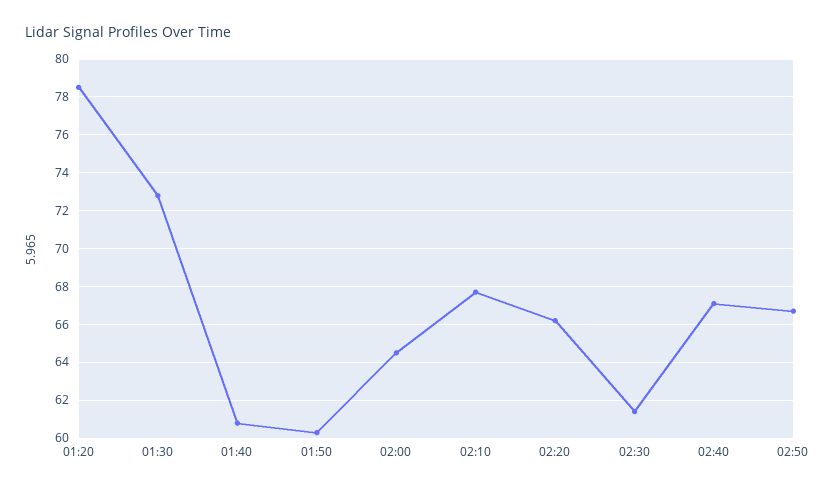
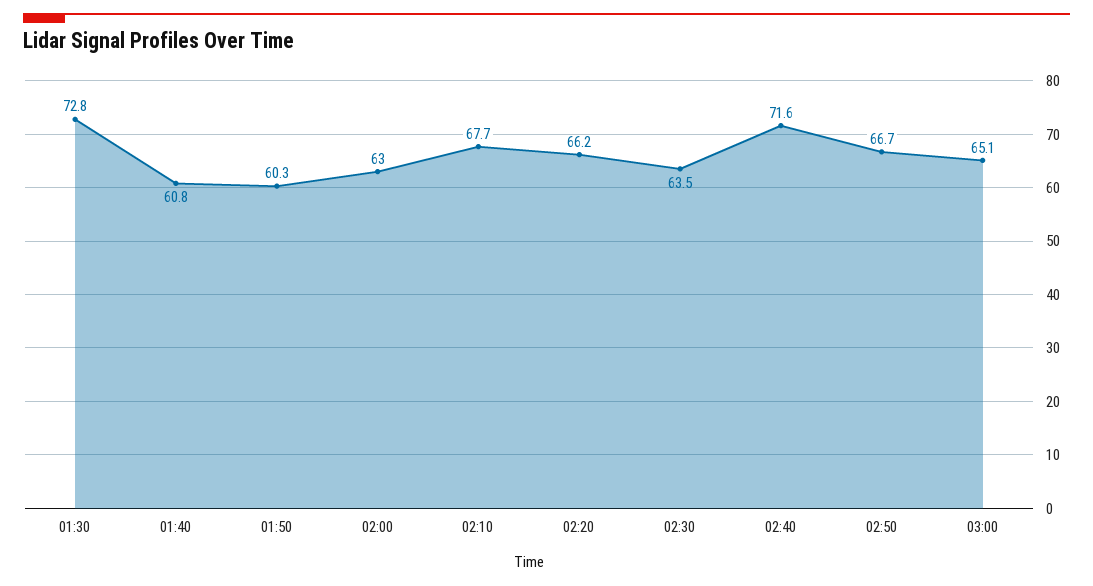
01:20: 78.5 -> none
02:00: 64.5 -> 63
02:30: 61.5 -> 63.5
02:40: 67 -> 71.6
03:00: none -> 65.1

